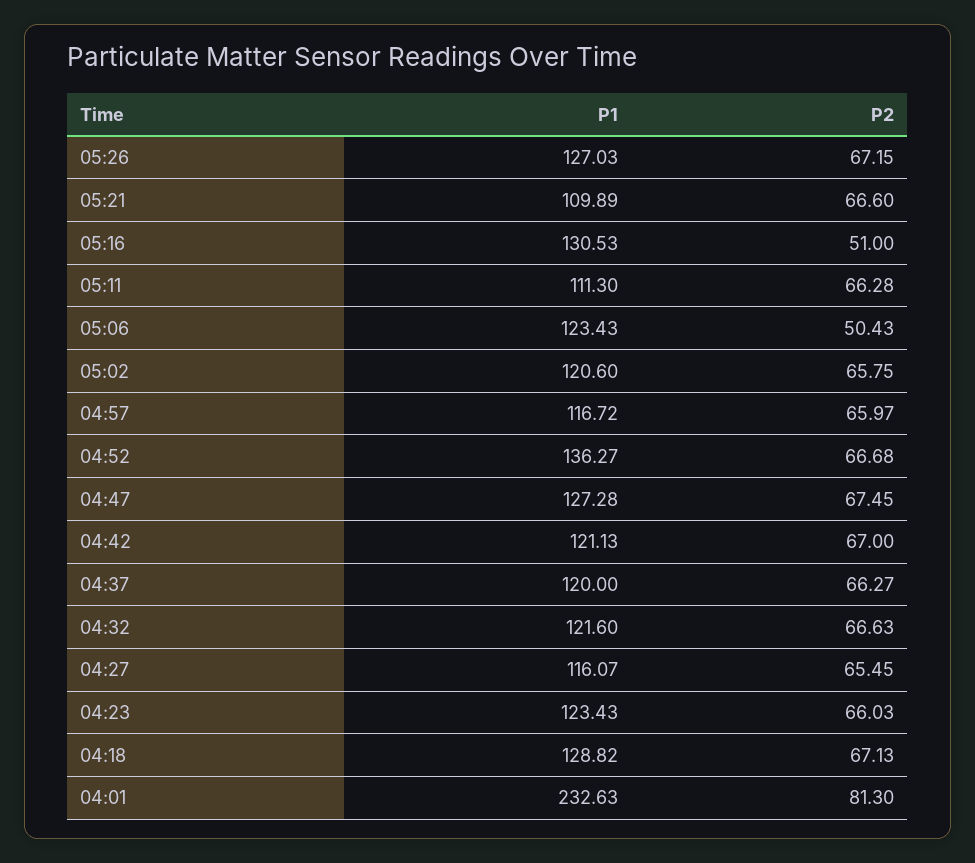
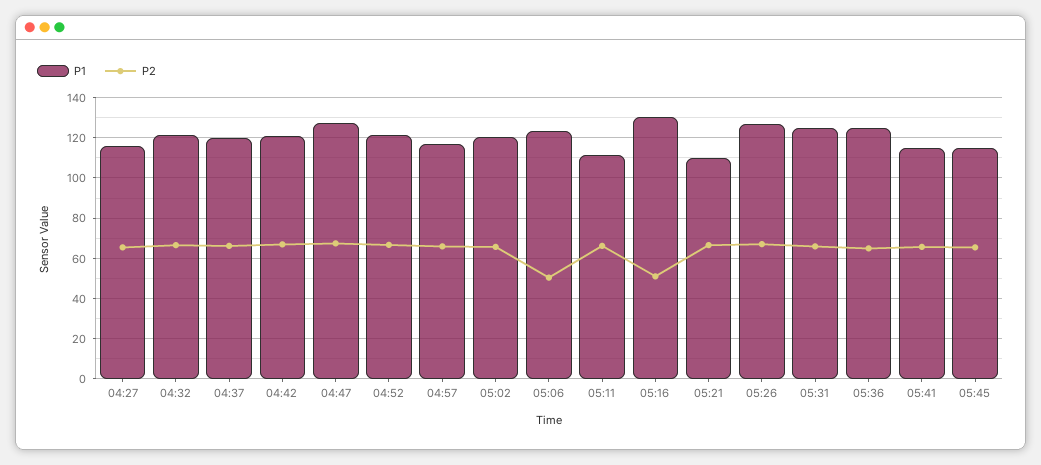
P1, 04:52: 136.27 -> 120
P1, 04:23: 123.43 -> none
P2, 04:23: 66.03 -> none
P1, 04:18: 128.82 -> none
P2, 04:18: 67.13 -> none
P1, 04:01: 232.63 -> none
P2, 04:01: 81.3 -> none
P1, 05:31: none -> 125
P2, 05:31: none -> 65
P1, 05:36: none -> 125
P2, 05:36: none -> 65
P1, 05:41: none -> 115
P2, 05:41: none -> 65
P1, 05:45: none -> 115
P2, 05:45: none -> 65

